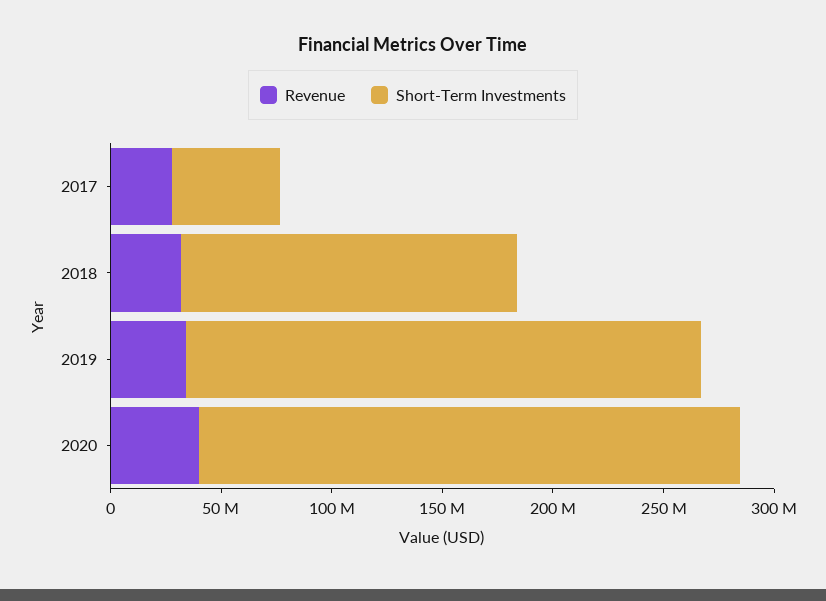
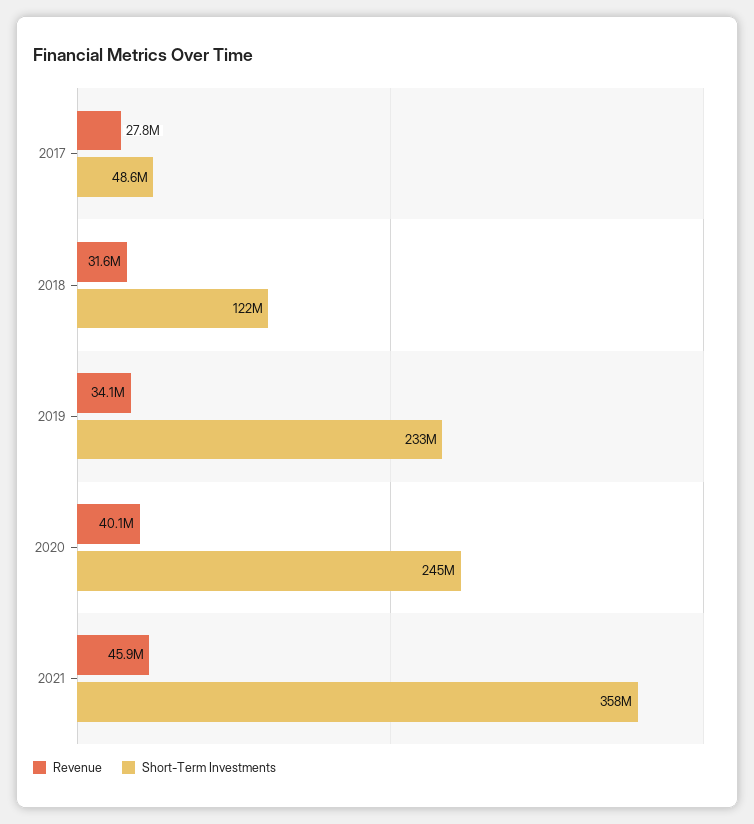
Short-Term Investments, 2018: 150000000 -> 122000000
Revenue, 2021: none -> 45900000
Short-Term Investments, 2021: none -> 358000000

